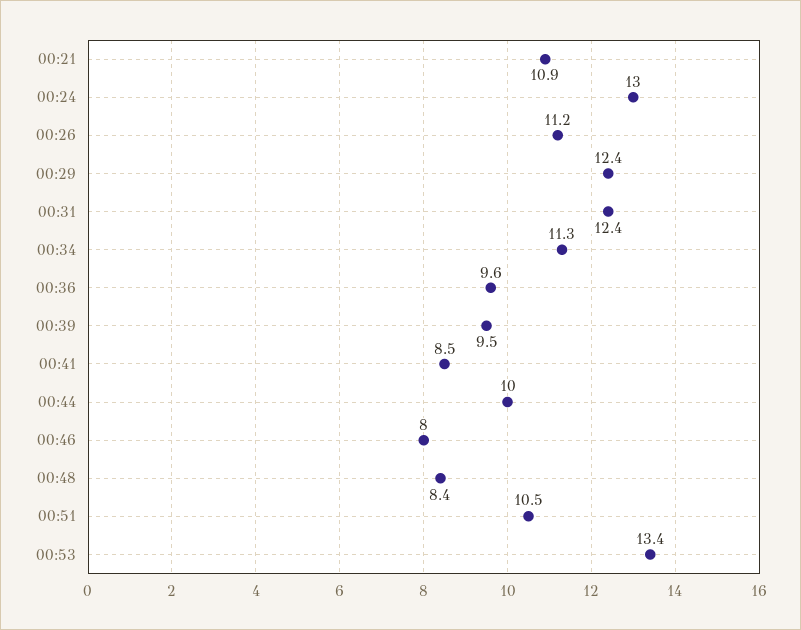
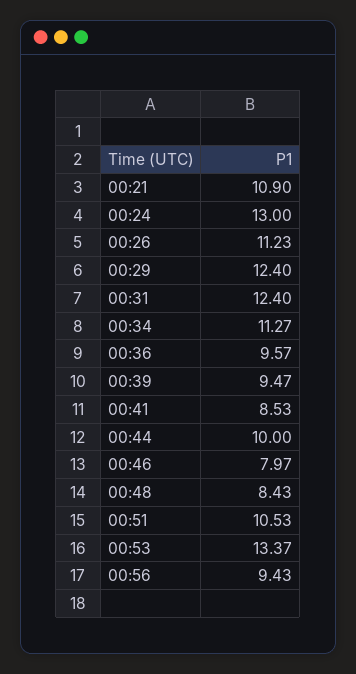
00:56: none -> 9.43

